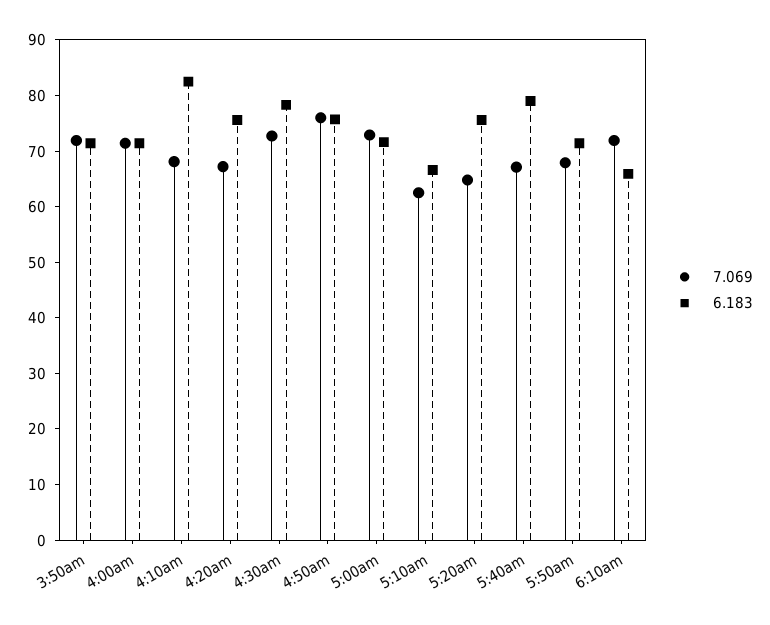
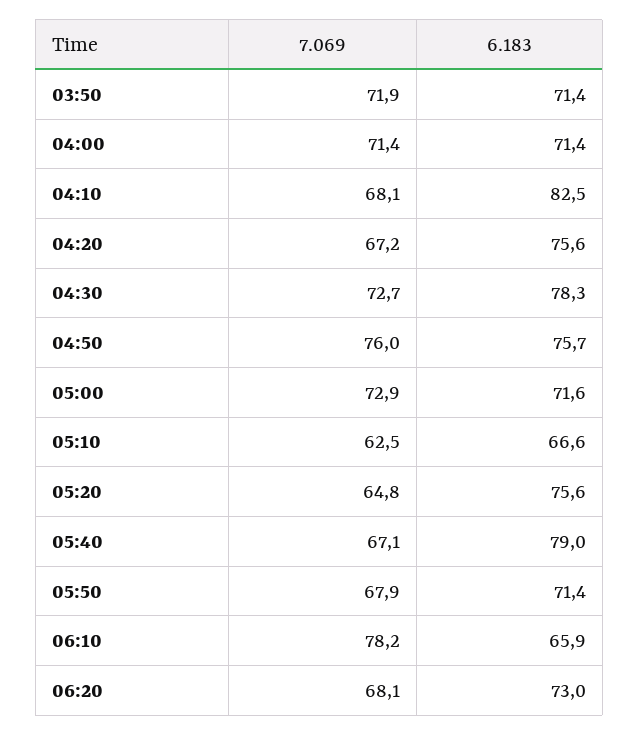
7.069, 6:10am: 72 -> 78.2
7.069, 06:20: none -> 68.1
6.183, 06:20: none -> 73

